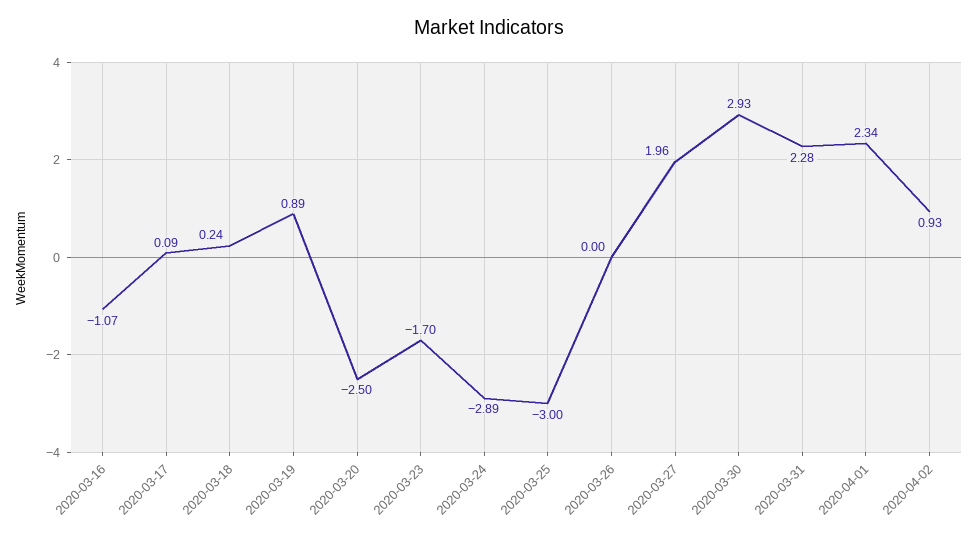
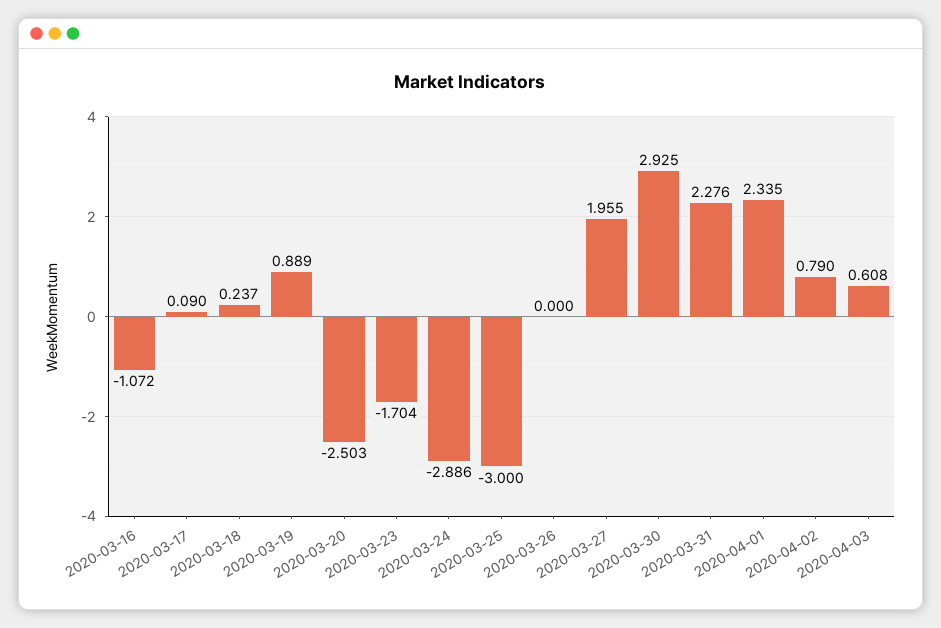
2020-04-02: 0.93 -> 0.79
2020-04-03: none -> 0.608

